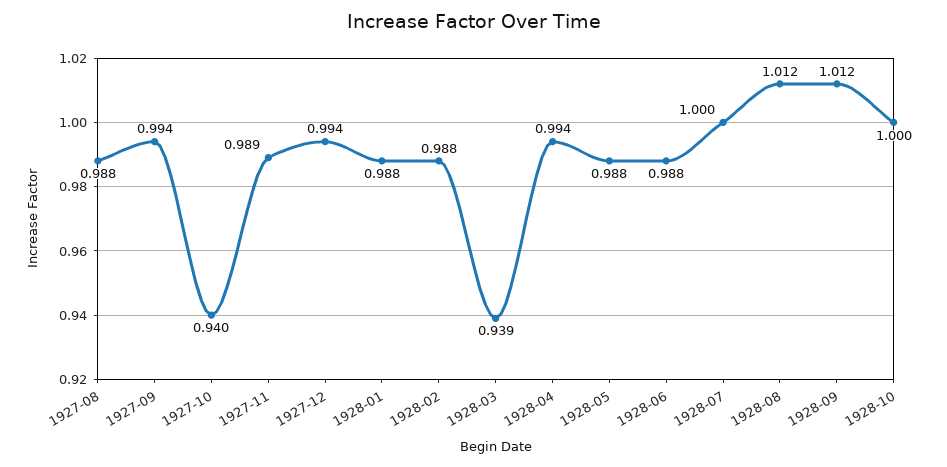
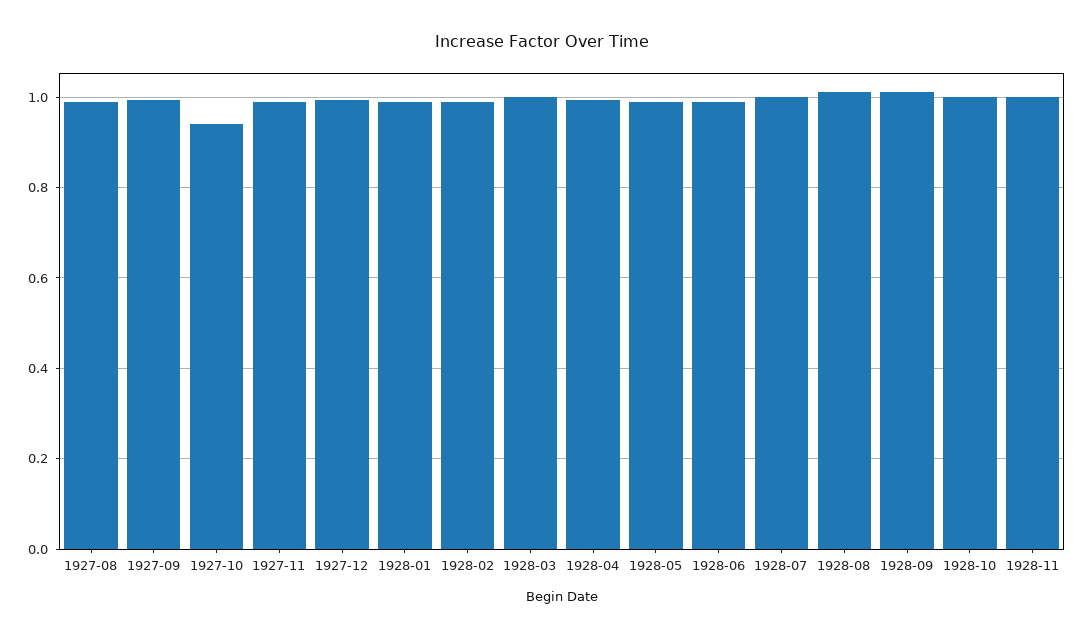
1928-03: 0.939 -> 1
1928-11: none -> 1

